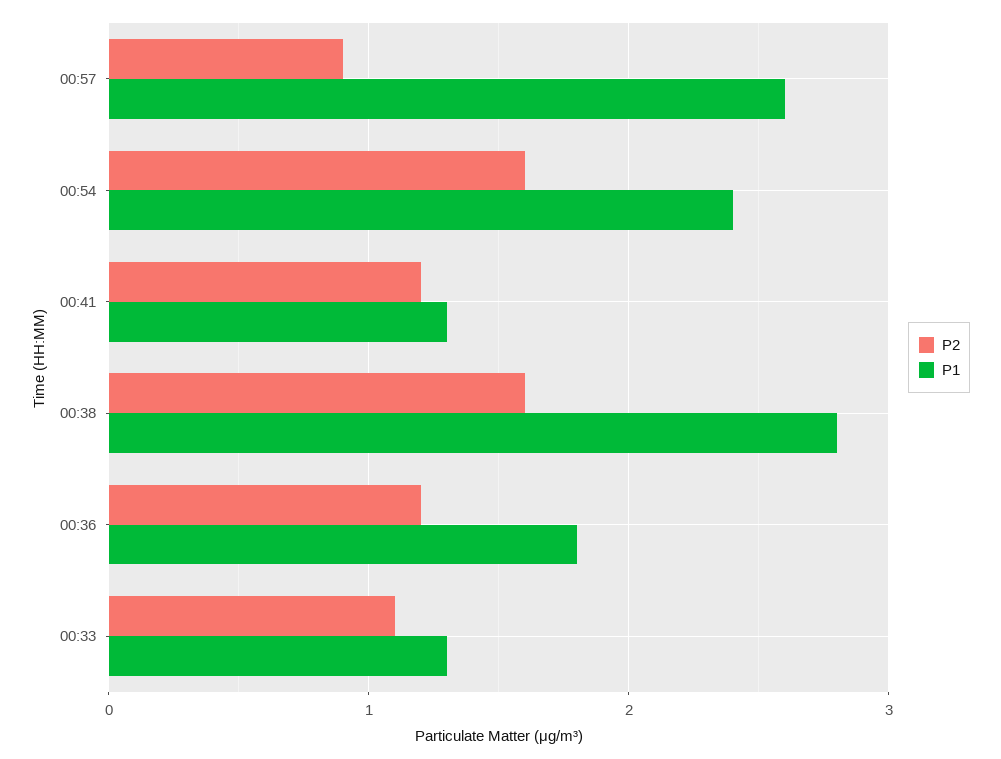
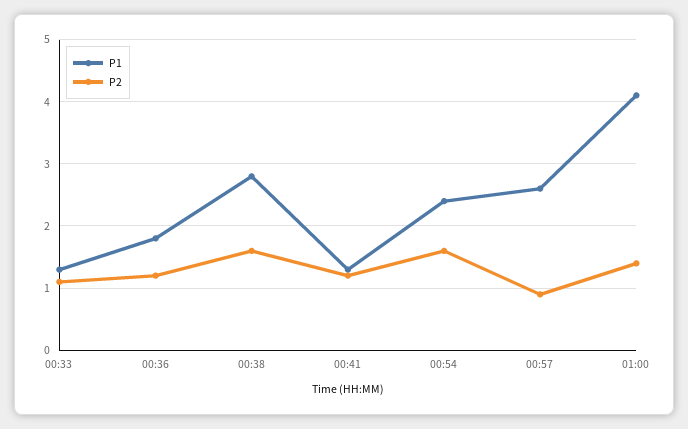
P1, 01:00: none -> 4.1
P2, 01:00: none -> 1.4

